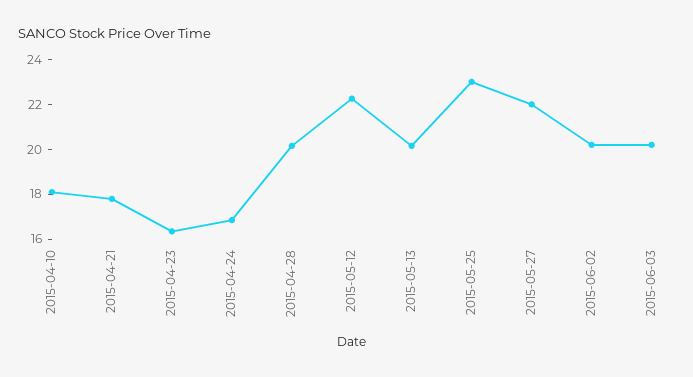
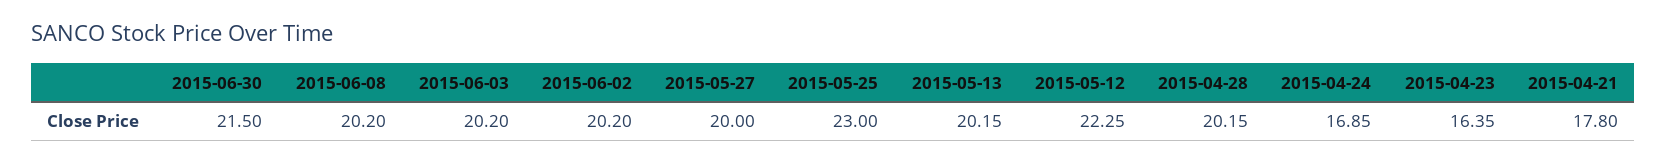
2015-04-10: 18 -> none
2015-05-27: 22 -> 20
2015-06-30: none -> 21.5
2015-06-08: none -> 20.2

